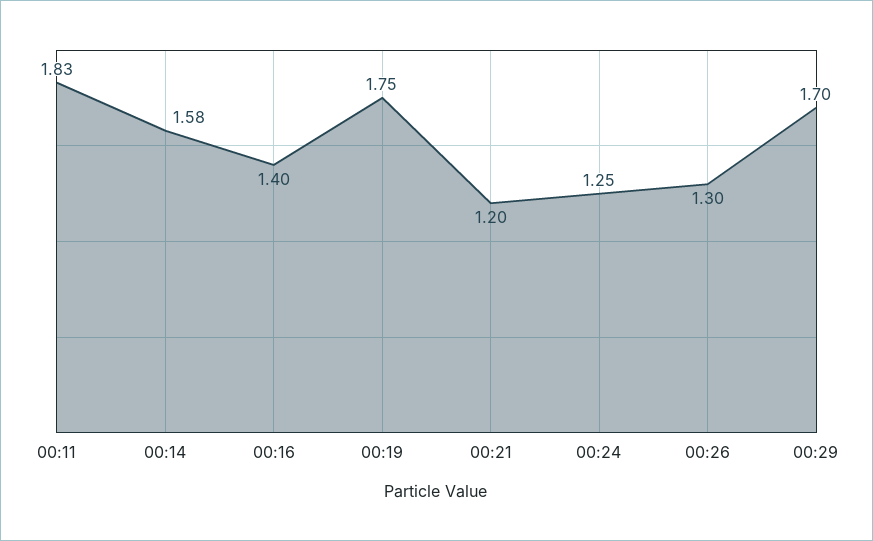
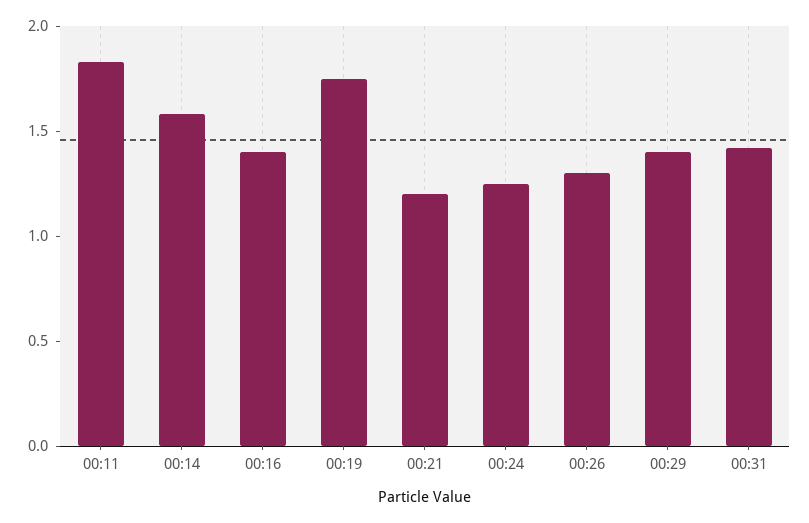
00:29: 1.7 -> 1.4
00:31: none -> 1.4

